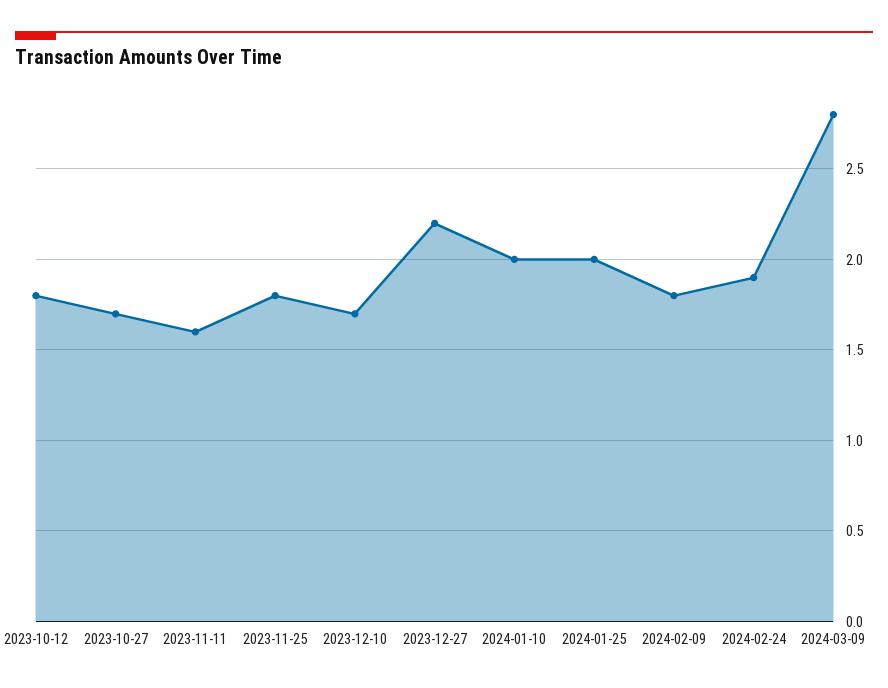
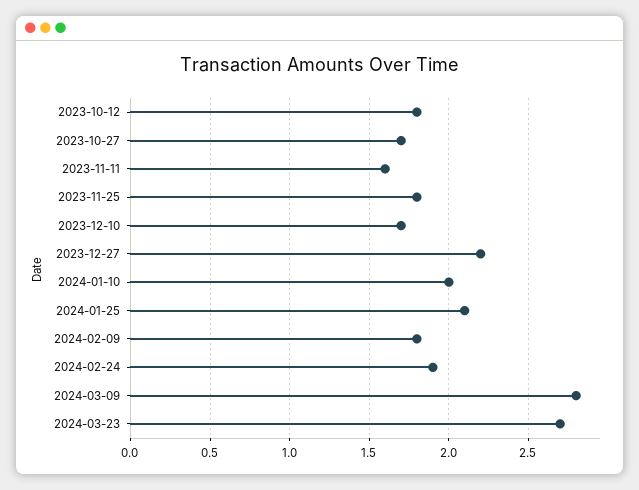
2024-01-25: 2 -> 2.1
2024-03-23: none -> 2.7

